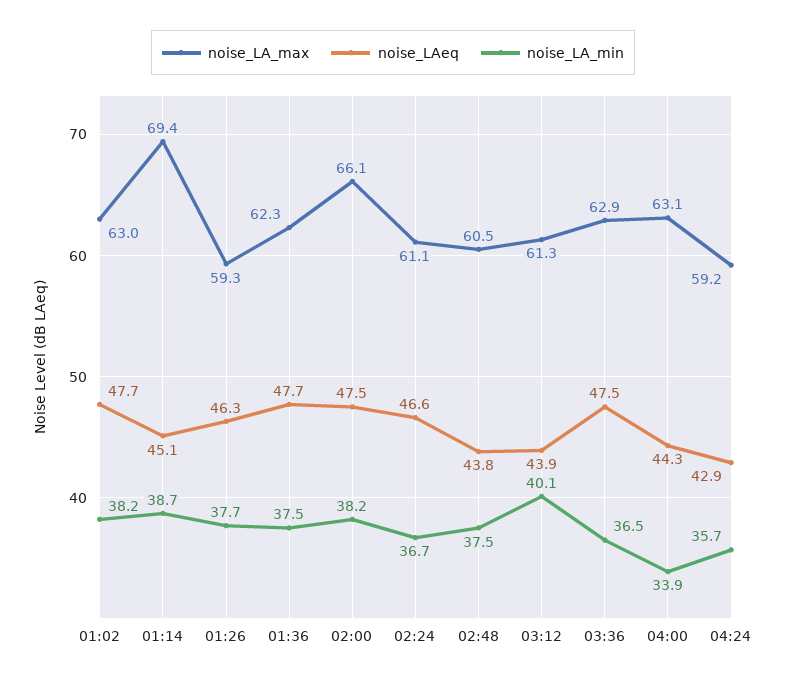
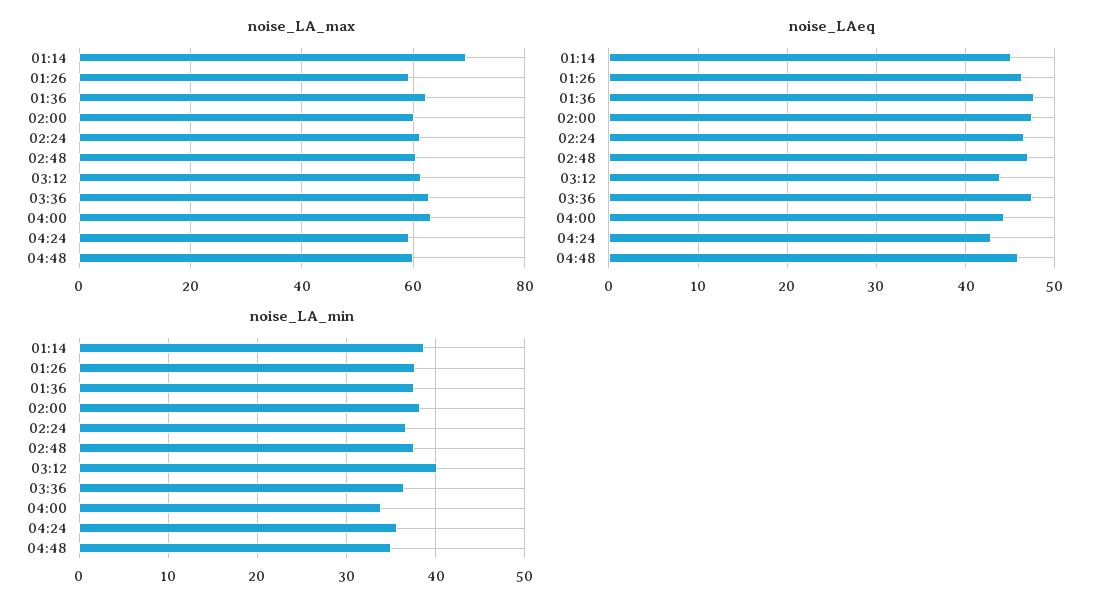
noise_LA_max, 01:02: 63 -> none
noise_LAeq, 01:02: 47.7 -> none
noise_LA_min, 01:02: 38.2 -> none
noise_LA_max, 02:00: 66.1 -> 60
noise_LAeq, 02:48: 43.8 -> 47
noise_LA_max, 04:48: none -> 60
noise_LAeq, 04:48: none -> 46
noise_LA_min, 04:48: none -> 35

